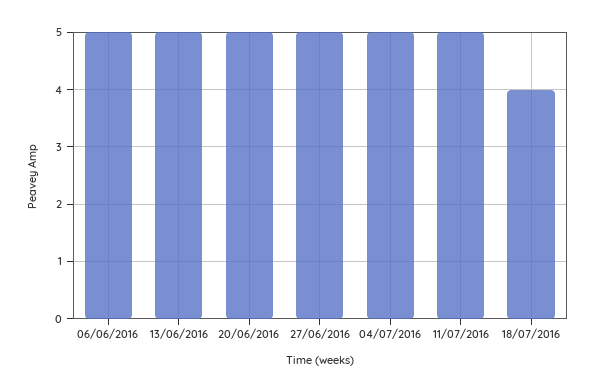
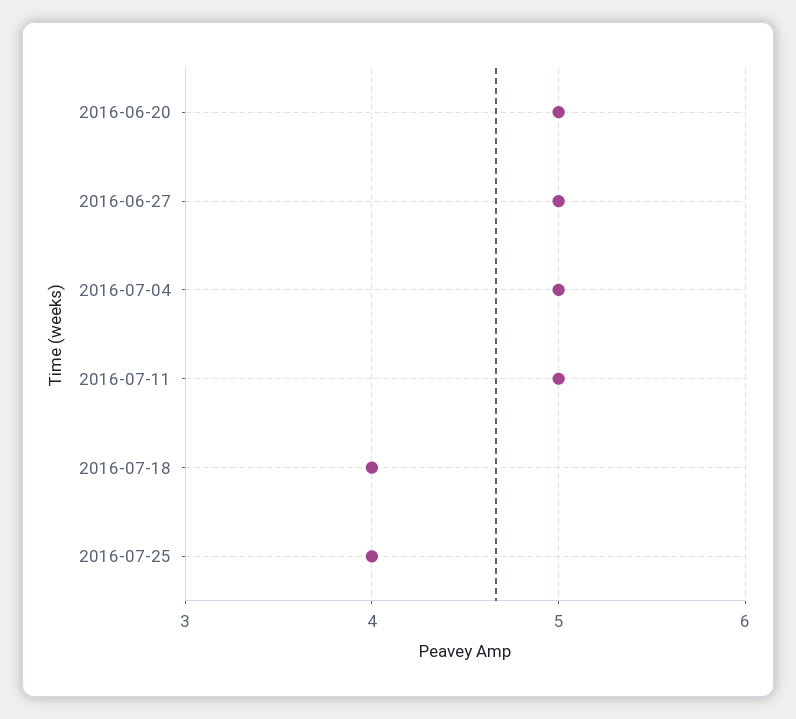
06/06/2016: 5 -> none
13/06/2016: 5 -> none
2016-07-25: none -> 4

